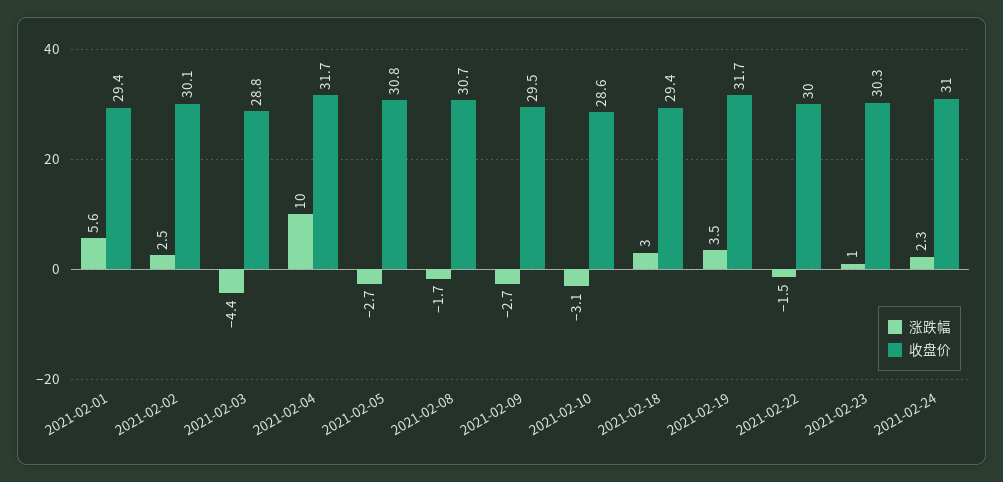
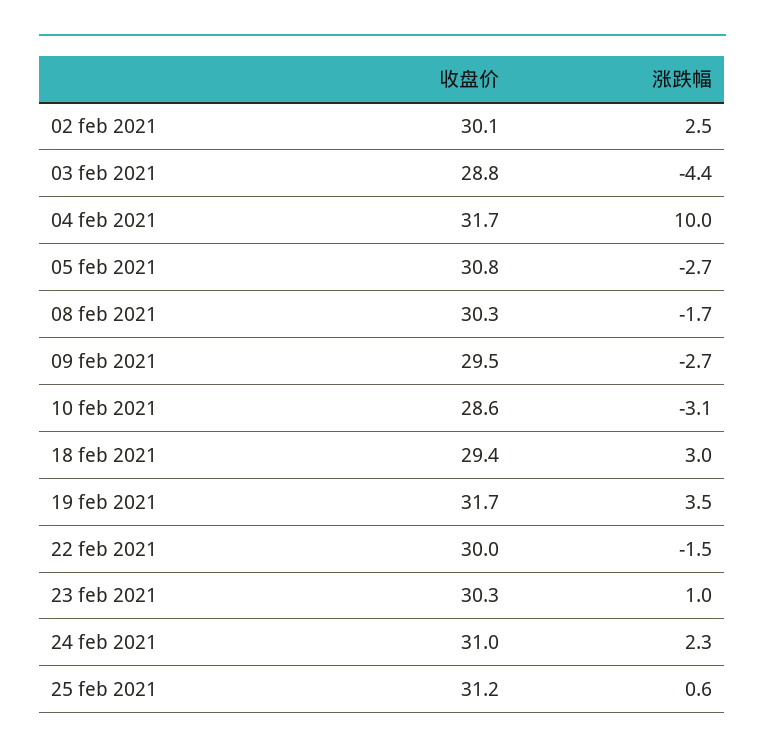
涨跌幅, 2021-02-01: 5.6 -> none
收盘价, 2021-02-01: 29.4 -> none
收盘价, 2021-02-08: 30.7 -> 30.3
收盘价, 25 feb 2021: none -> 31.2
涨跌幅, 25 feb 2021: none -> 0.6

